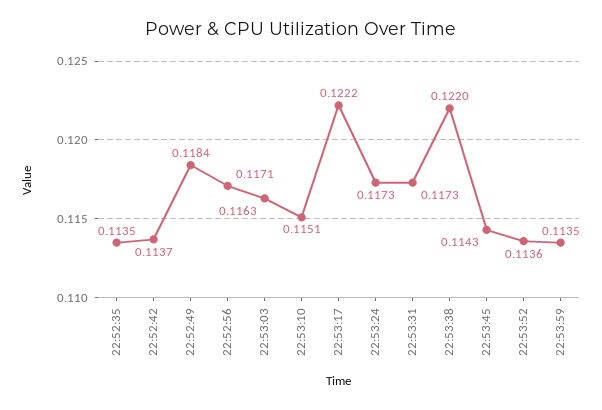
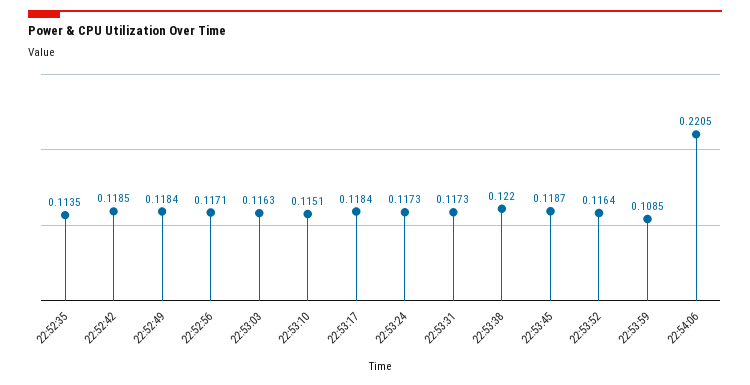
22:52:42: 0.1137 -> 0.1185
22:53:17: 0.1222 -> 0.1184
22:53:45: 0.1143 -> 0.1187
22:53:52: 0.1136 -> 0.1164
22:53:59: 0.1135 -> 0.1085
22:54:06: none -> 0.2205

